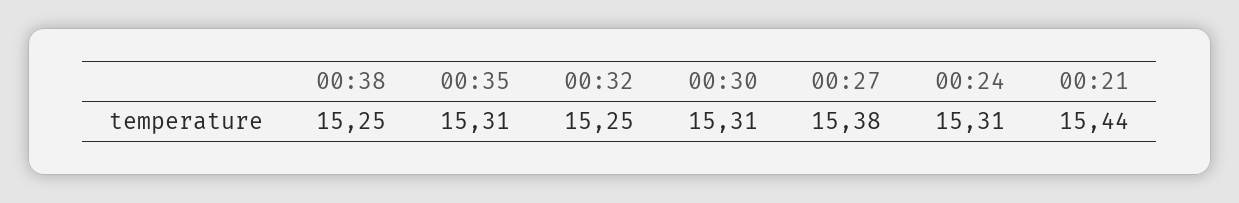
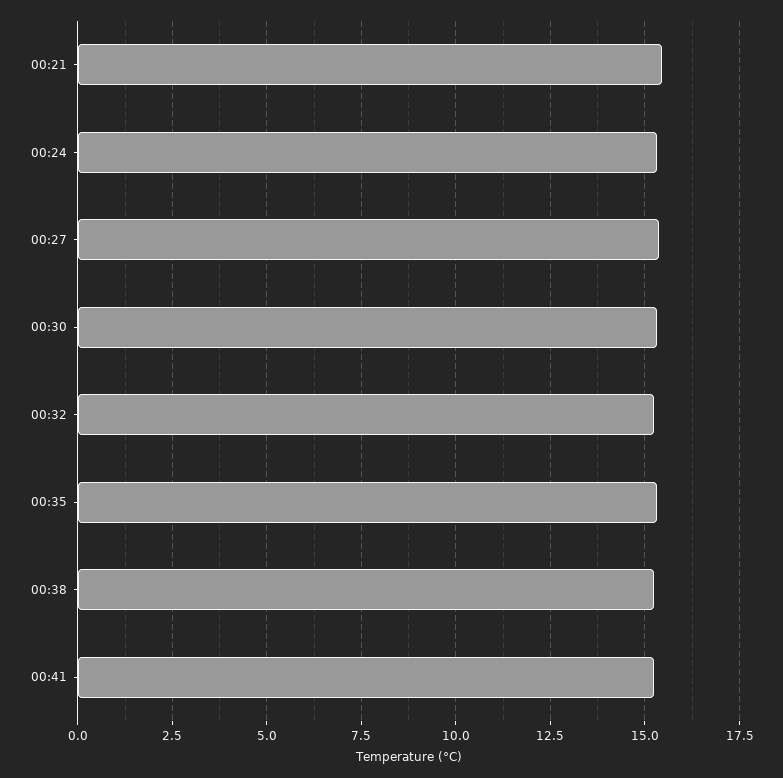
00:41: none -> 15.25

